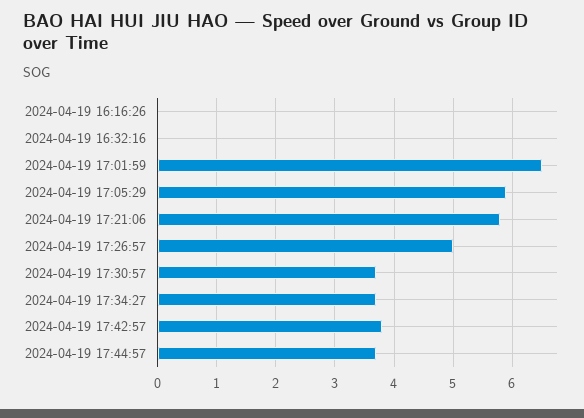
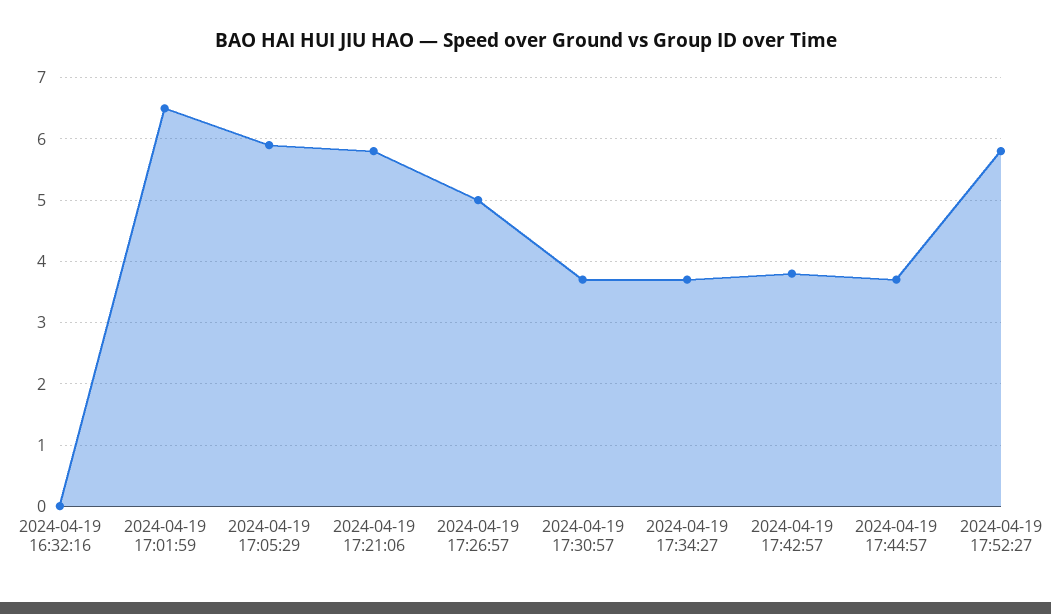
2024-04-19 16:16:26: 0 -> none
2024-04-19 17:52:27: none -> 5.8

